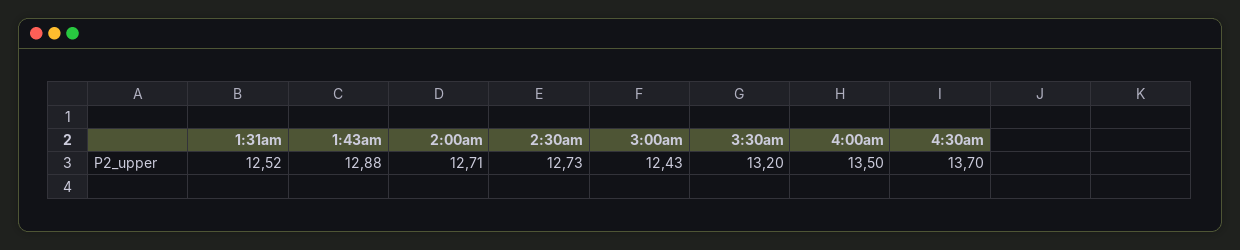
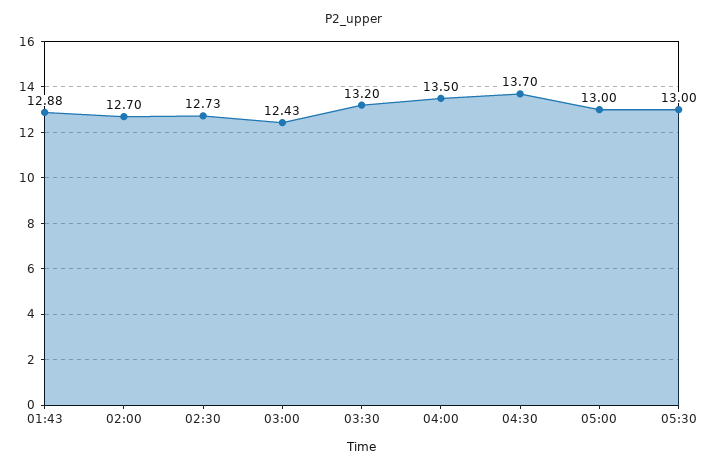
1:31am: 12.52 -> none
2:00am: 12.71 -> 12.7
05:00: none -> 13
05:30: none -> 13

